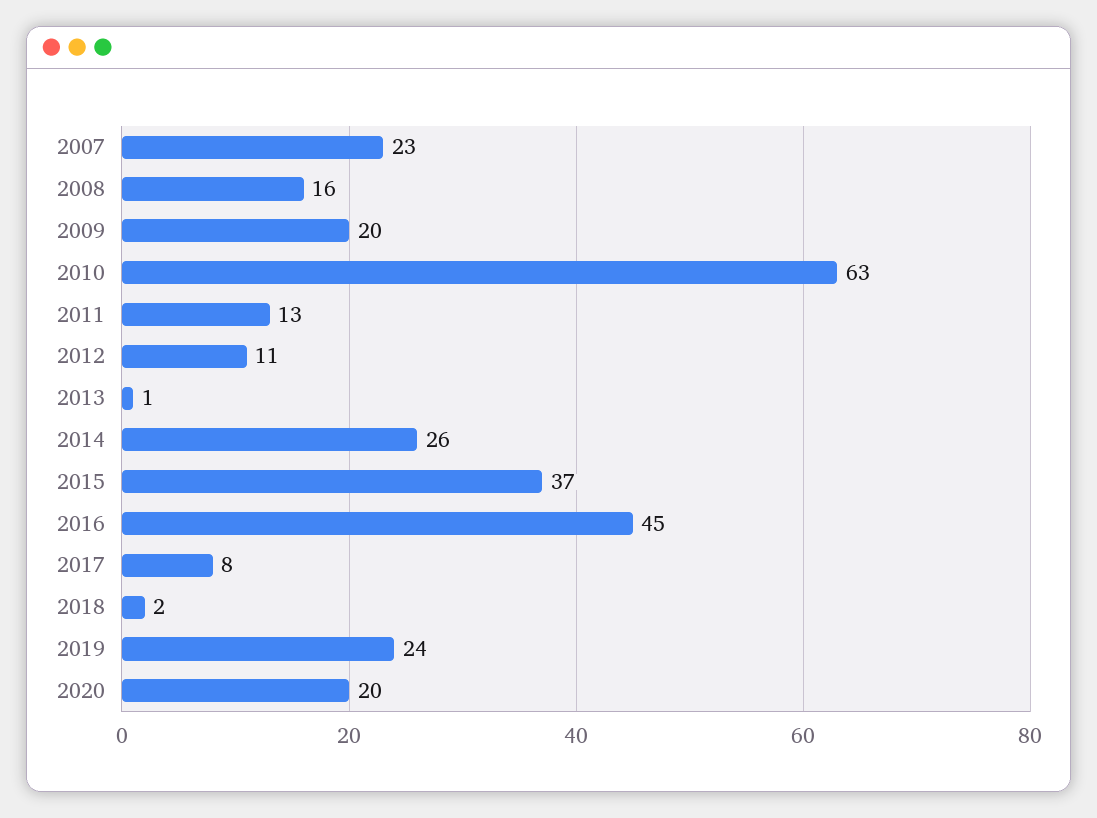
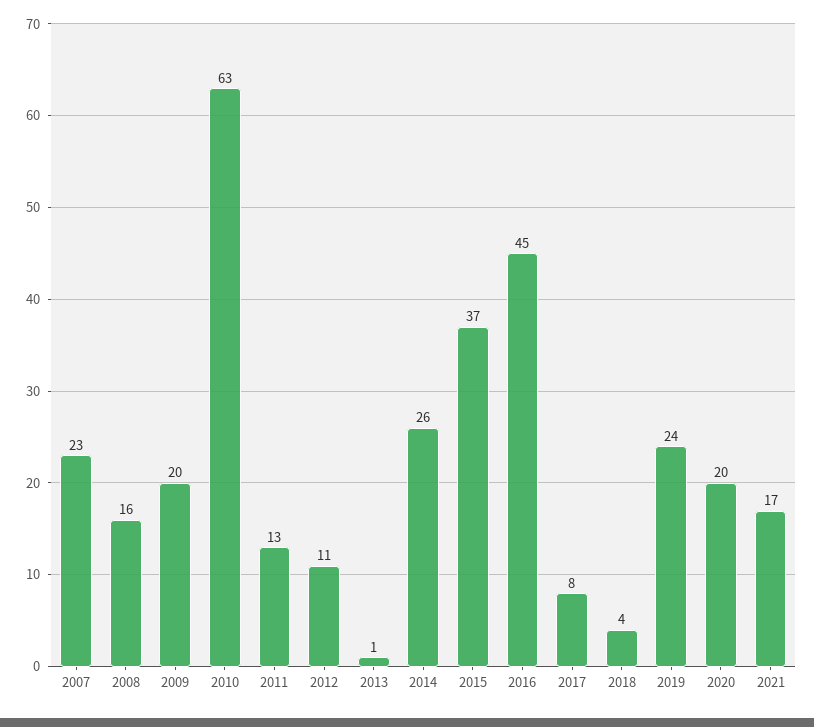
2018: 2 -> 4
2021: none -> 17

